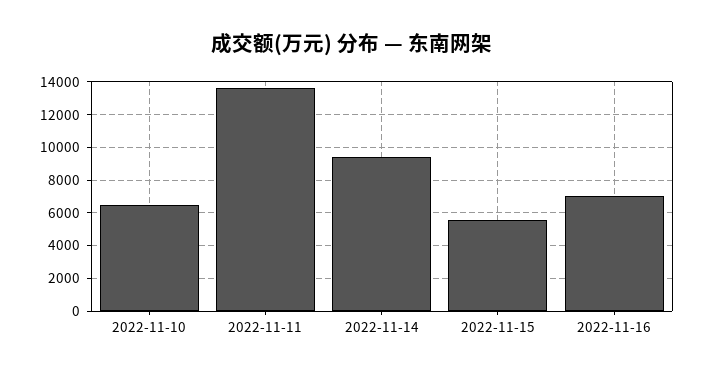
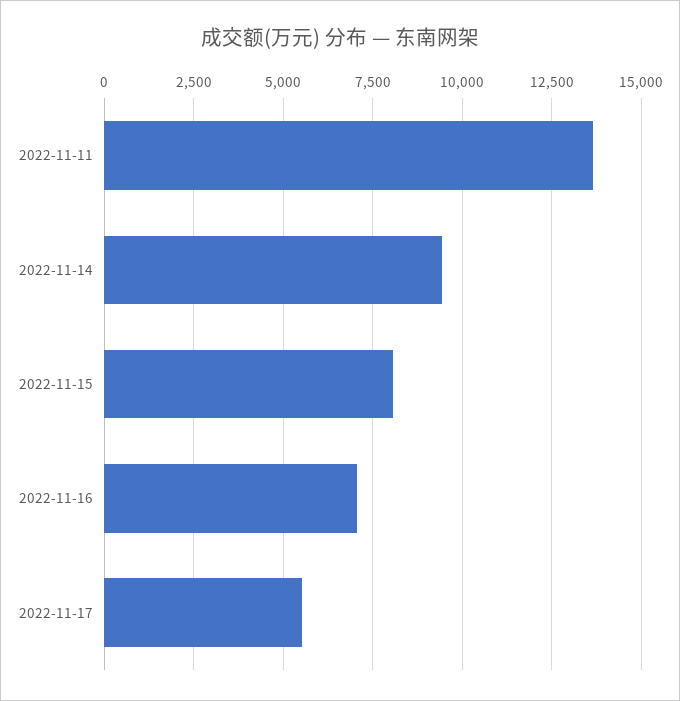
2022-11-10: 6500 -> none
2022-11-15: 5500 -> 8000
2022-11-17: none -> 5500

